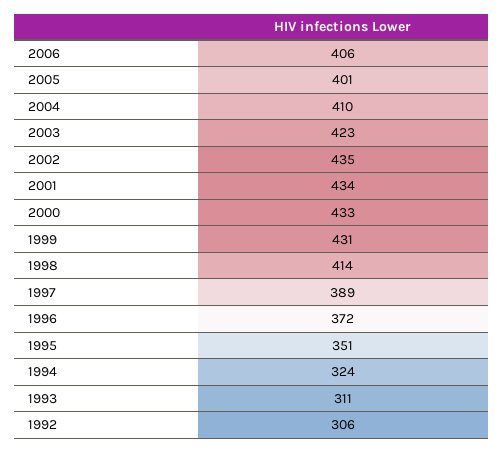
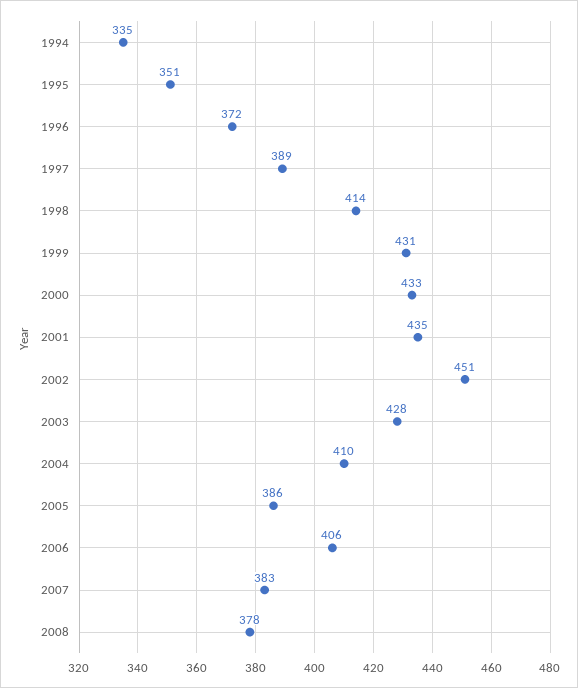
2005: 401 -> 386
2003: 423 -> 428
2002: 435 -> 451
2001: 434 -> 435
1994: 324 -> 335
1993: 311 -> none
1992: 306 -> none
2007: none -> 383
2008: none -> 378

